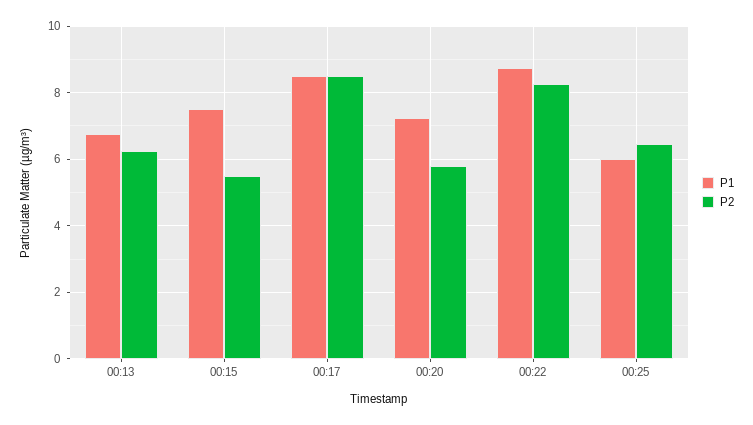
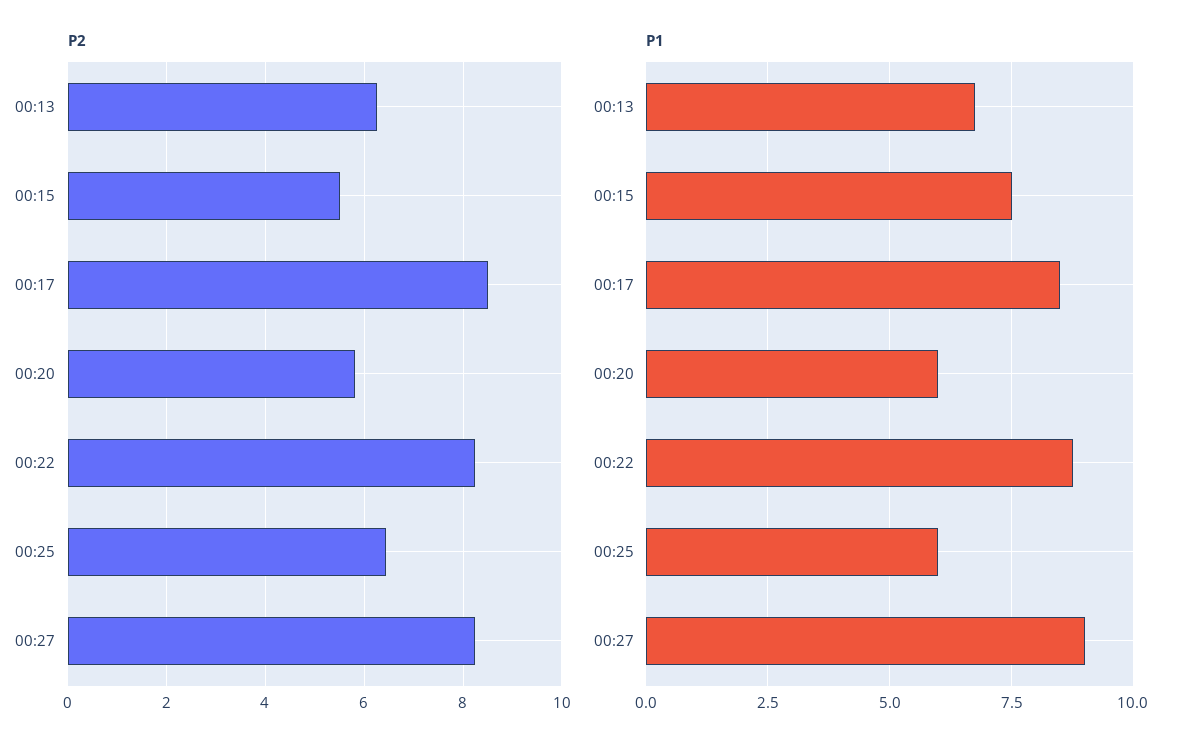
P1, 00:20: 7.2 -> 6
P2, 00:27: none -> 8.2
P1, 00:27: none -> 9

